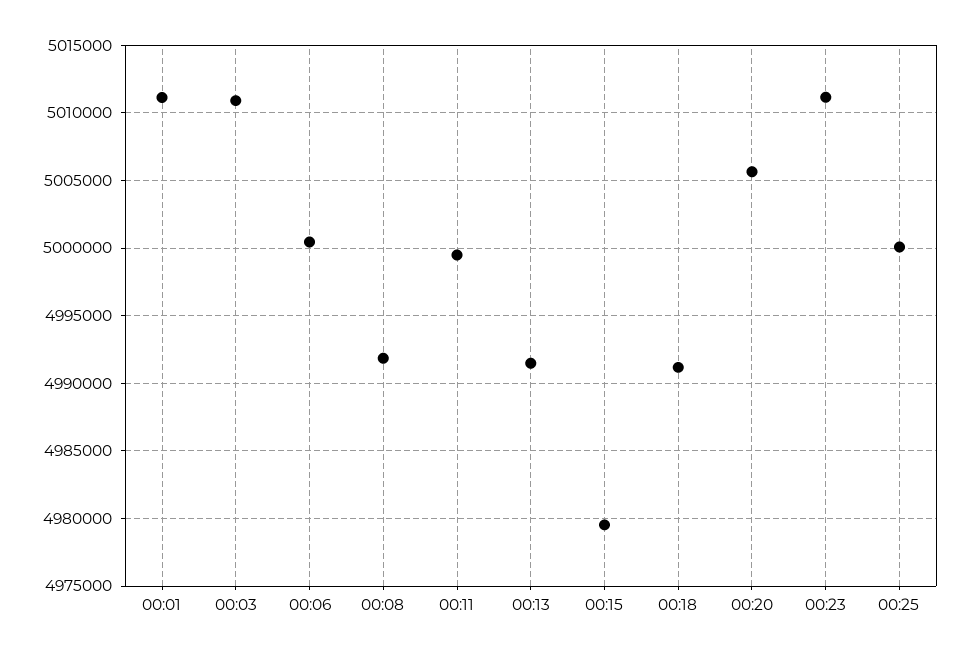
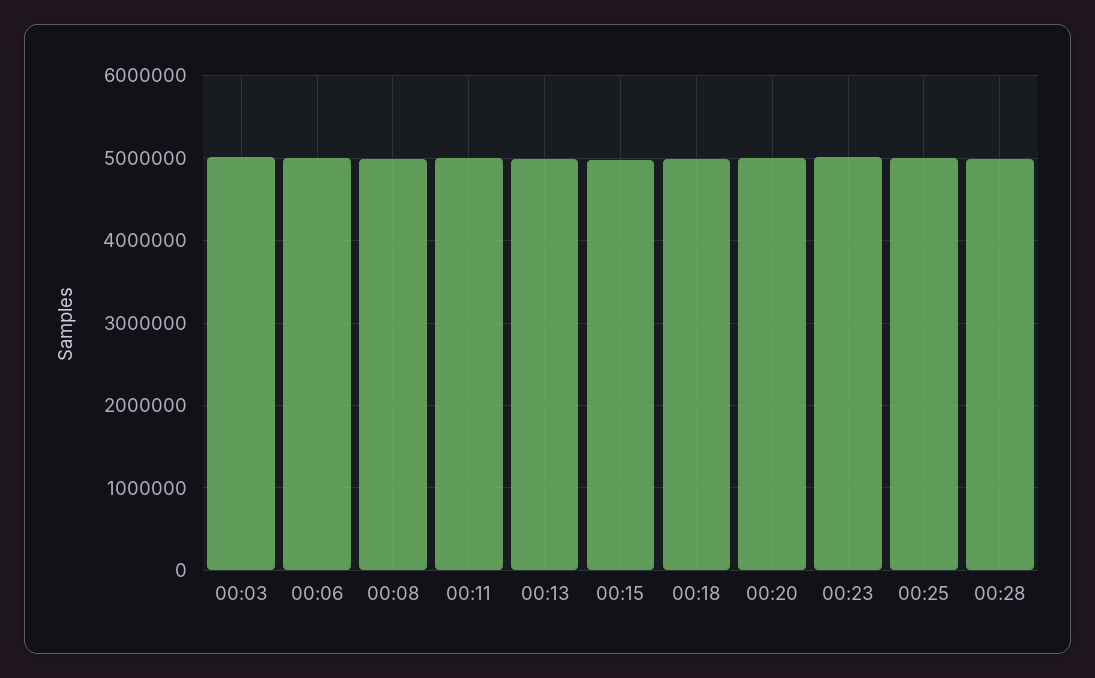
00:01: 5011000 -> none
00:28: none -> 5000000

